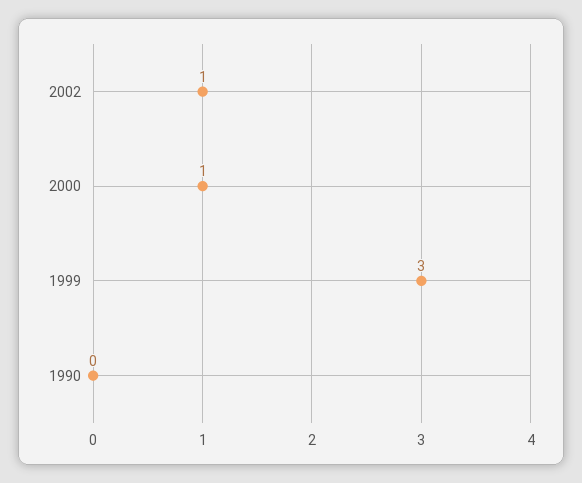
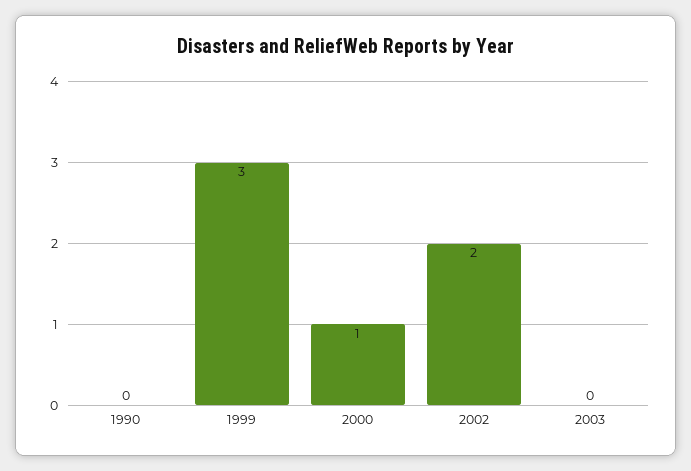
2002: 1 -> 2
2003: none -> 0

